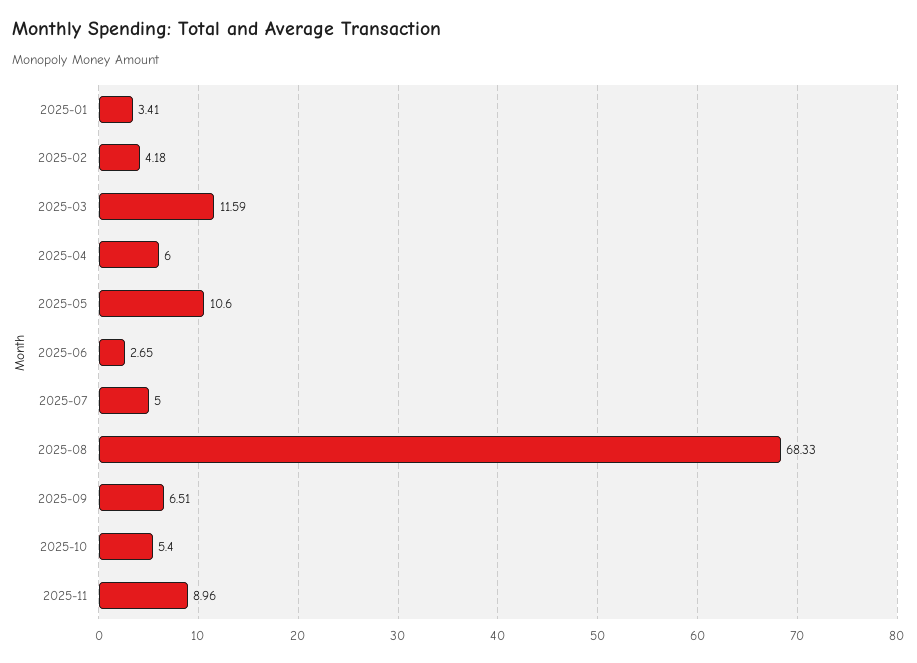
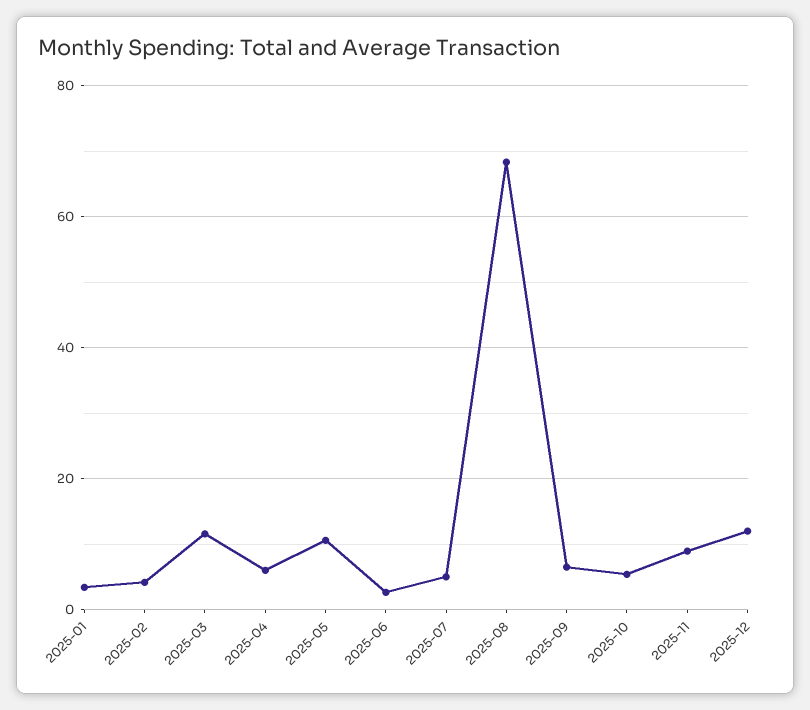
2025-12: none -> 12

